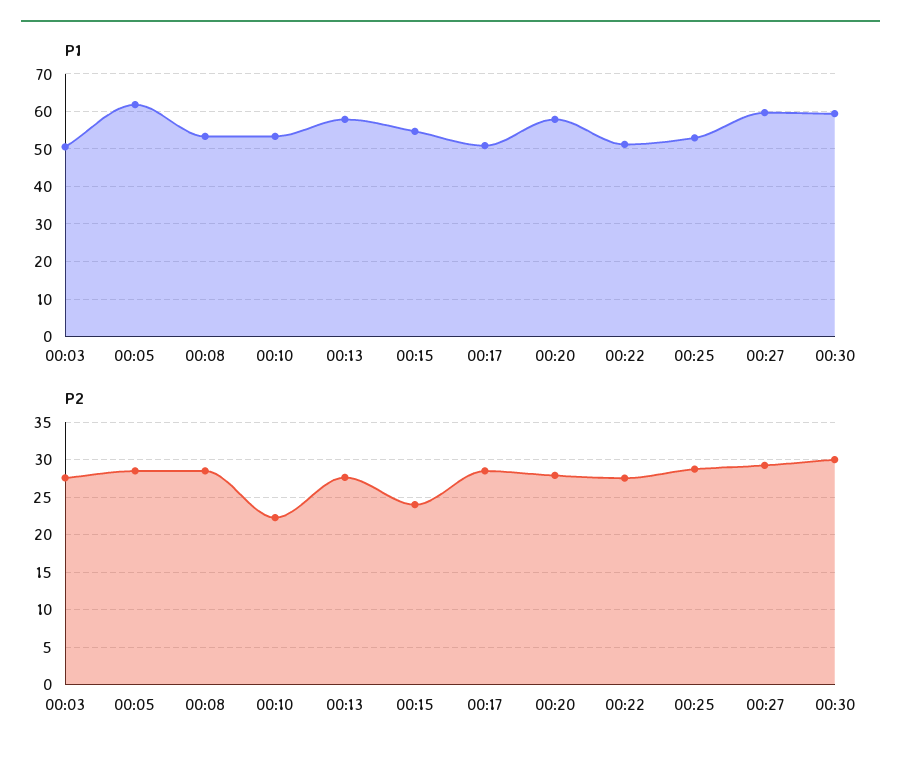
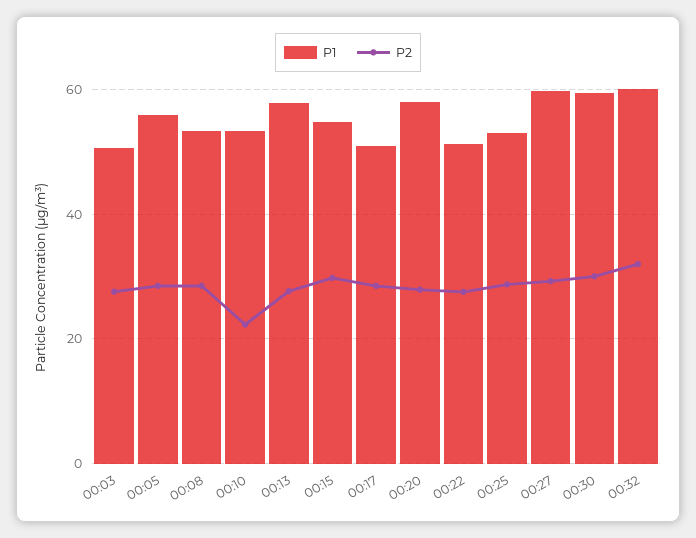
P1, 00:05: 62 -> 56
P2, 00:15: 24 -> 30
P1, 00:32: none -> 60
P2, 00:32: none -> 32

